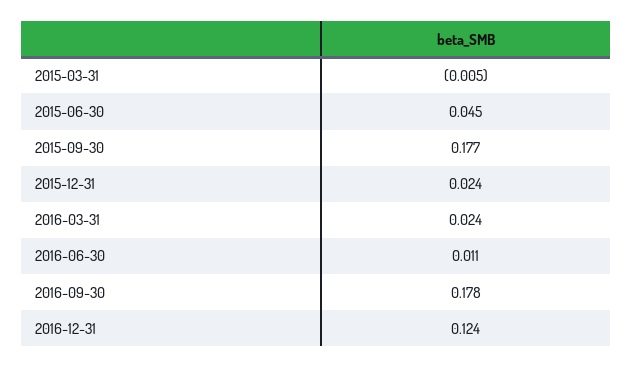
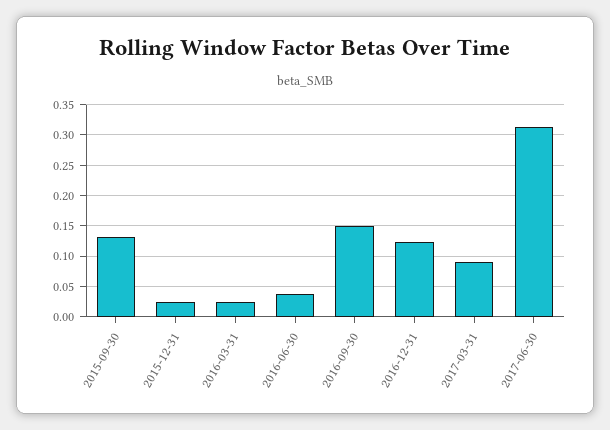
2015-03-31: -0.005 -> none
2015-06-30: 0.045 -> none
2015-09-30: 0.177 -> 0.13
2016-06-30: 0.011 -> 0.04
2016-09-30: 0.178 -> 0.15
2017-03-31: none -> 0.09
2017-06-30: none -> 0.31

